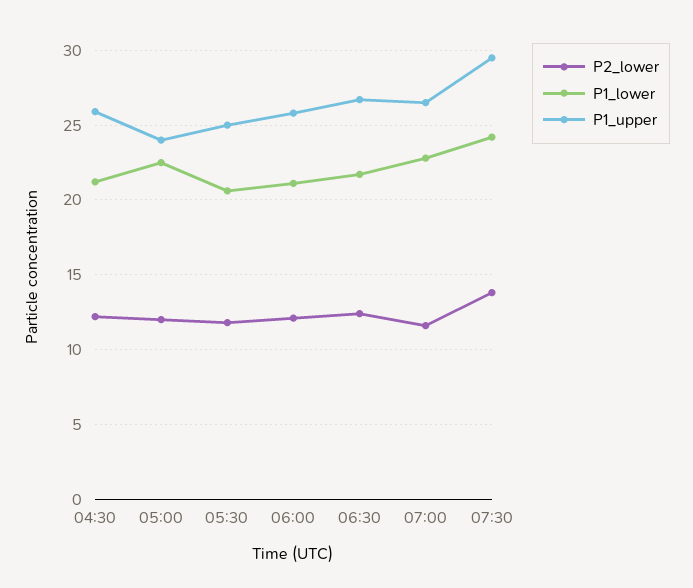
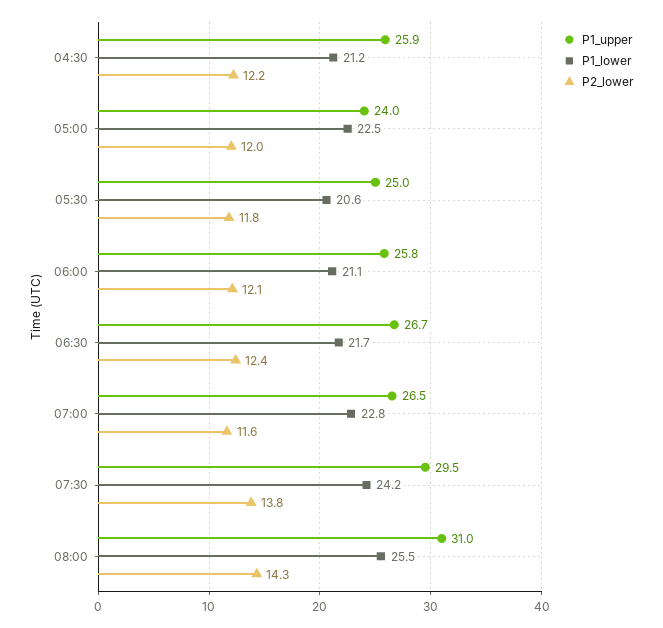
P1_upper, 08:00: none -> 31
P1_lower, 08:00: none -> 25.5
P2_lower, 08:00: none -> 14.3

